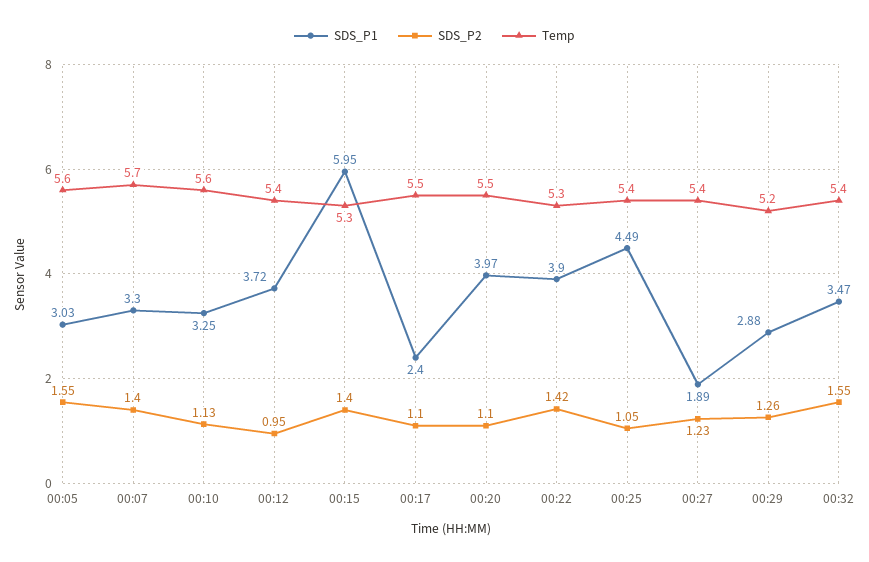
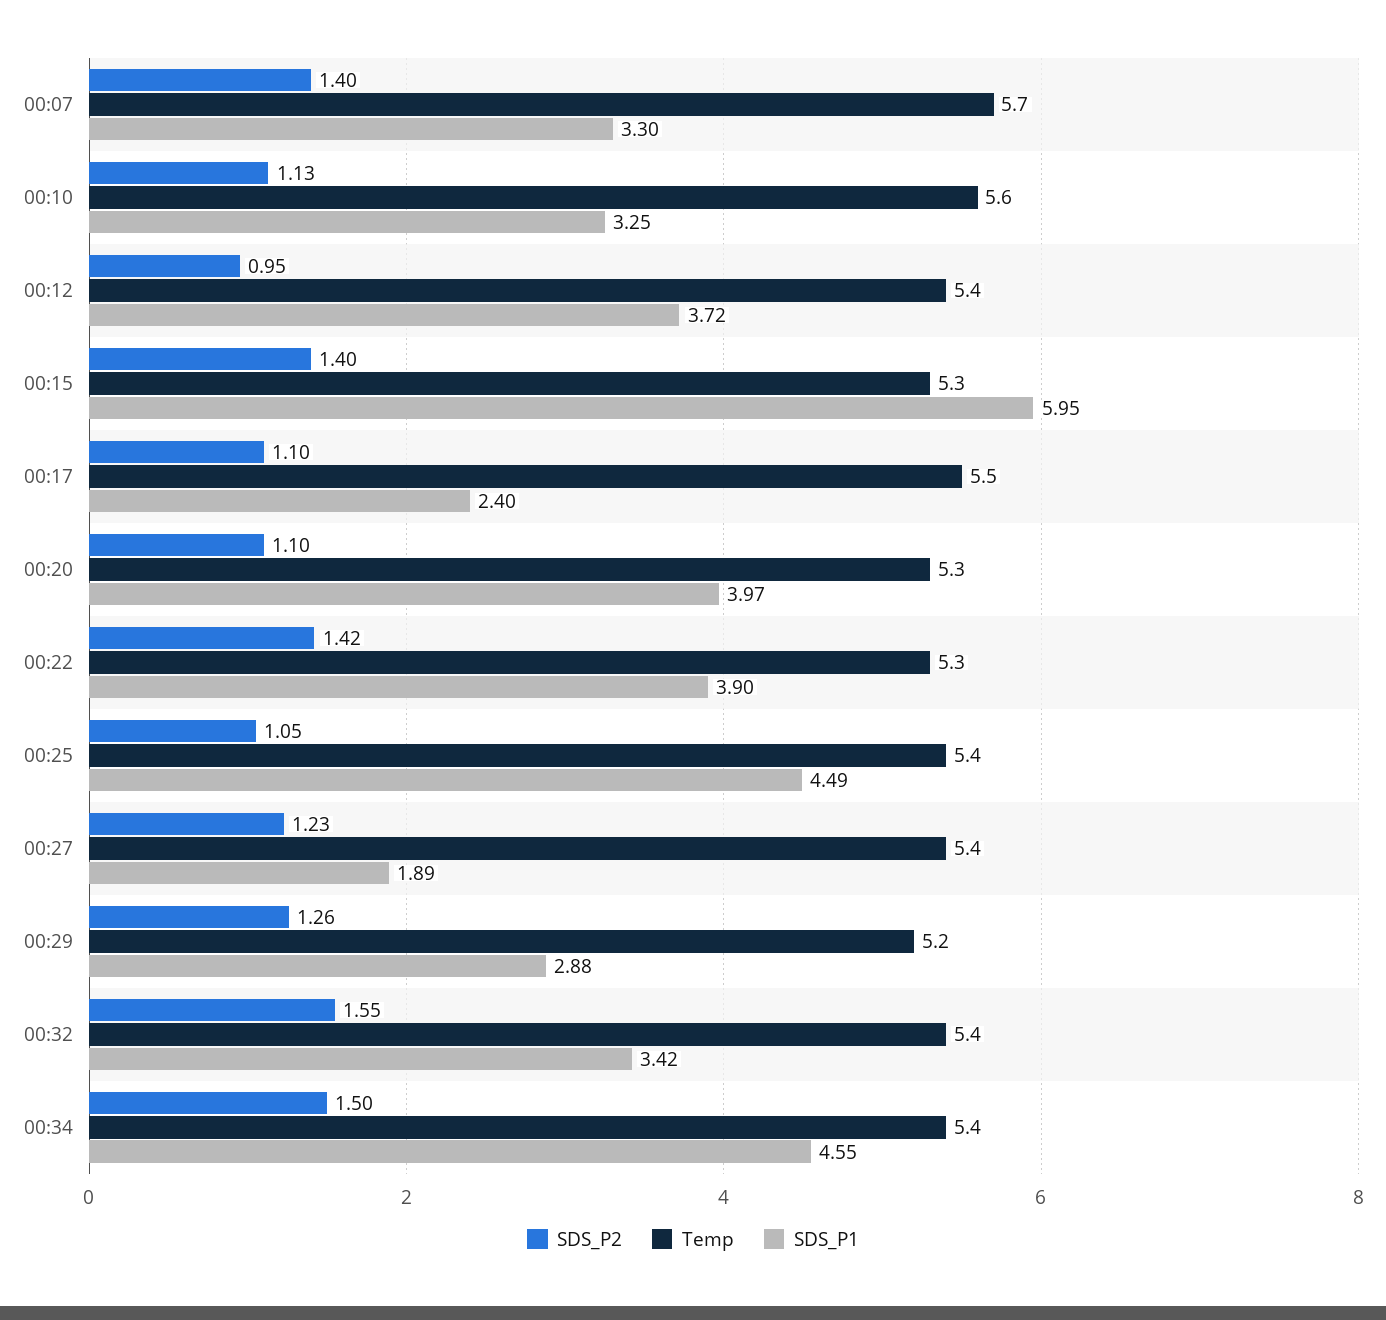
SDS_P1, 00:05: 3.03 -> none
SDS_P2, 00:05: 1.55 -> none
Temp, 00:05: 5.6 -> none
Temp, 00:20: 5.5 -> 5.3
SDS_P1, 00:32: 3.47 -> 3.42
SDS_P2, 00:34: none -> 1.5
Temp, 00:34: none -> 5.4
SDS_P1, 00:34: none -> 4.55

